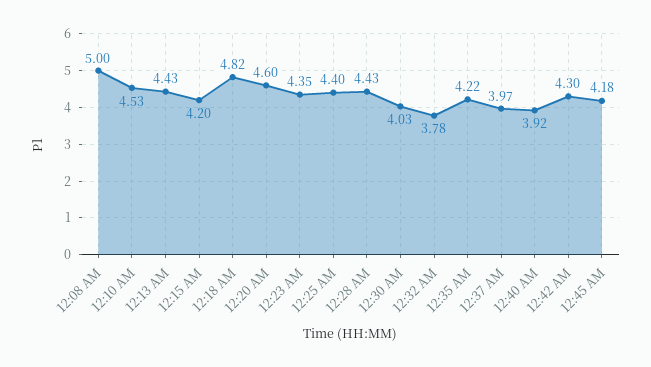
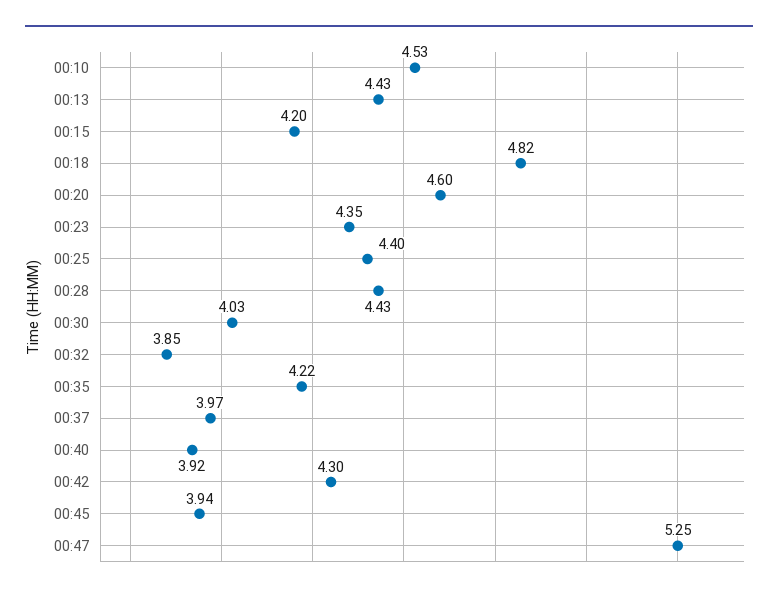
12:08 AM: 5 -> none
12:32 AM: 3.78 -> 3.85
12:45 AM: 4.18 -> 3.94
00:47: none -> 5.25

